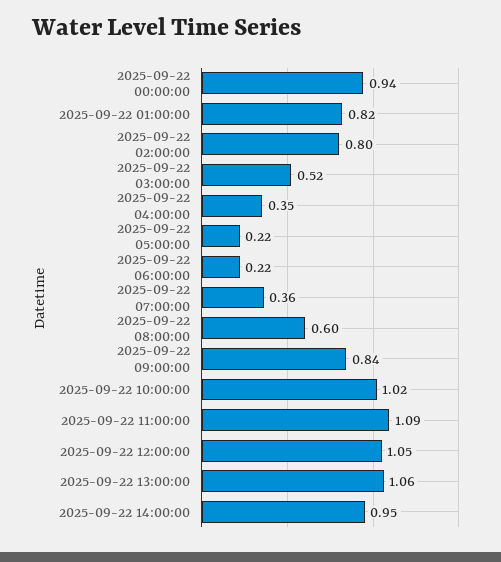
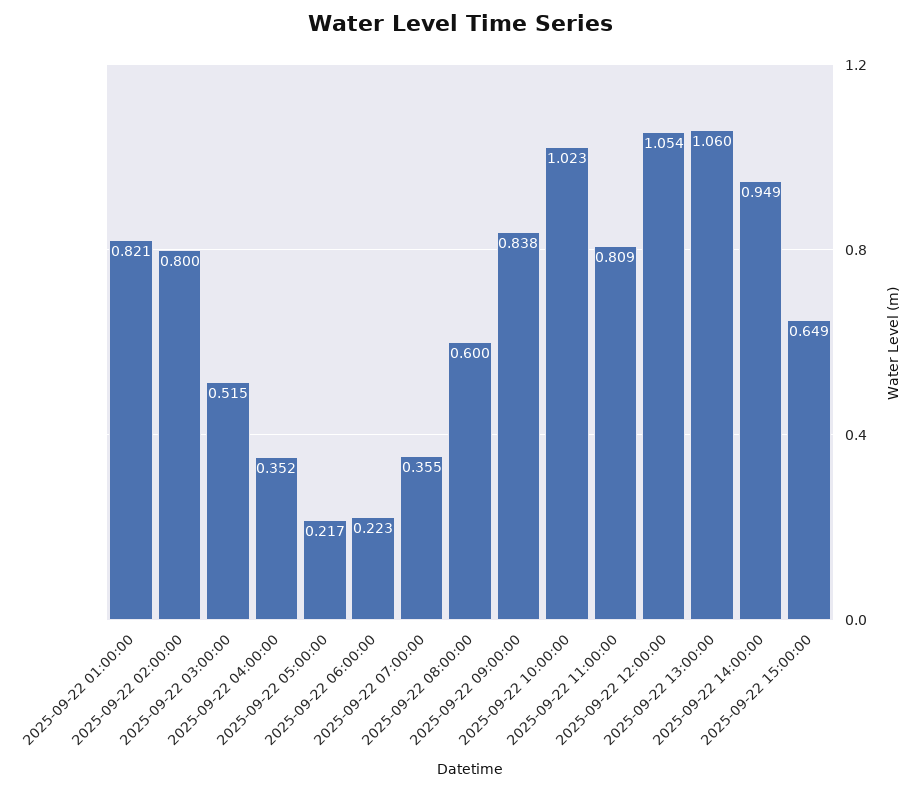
2025-09-22 00:00:00: 0.94 -> none
2025-09-22 11:00:00: 1.09 -> 0.809
2025-09-22 15:00:00: none -> 0.649

